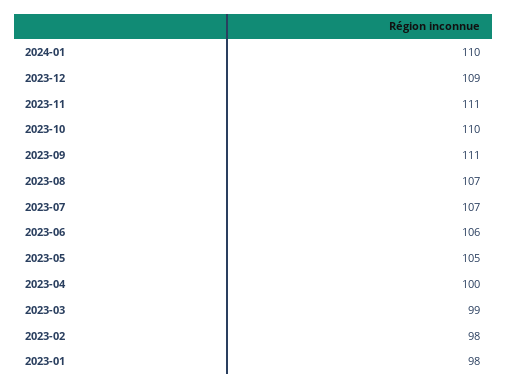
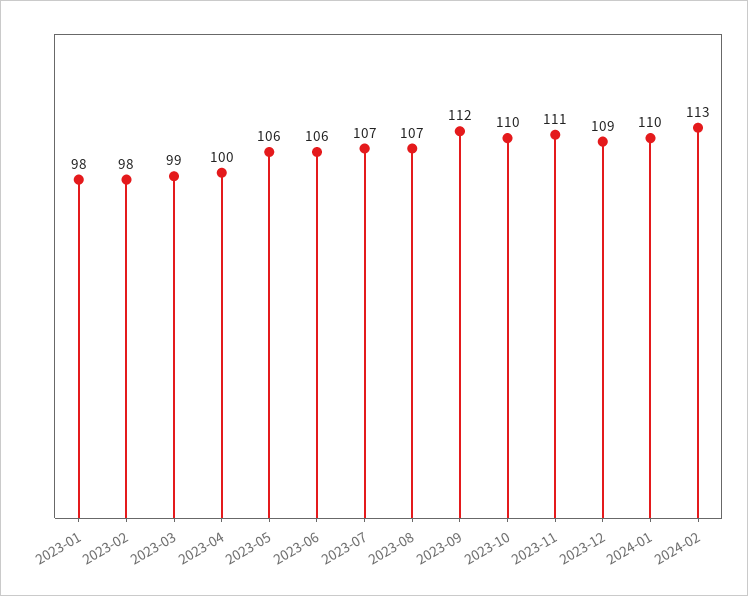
2023-09: 111 -> 112
2023-05: 105 -> 106
2024-02: none -> 113

